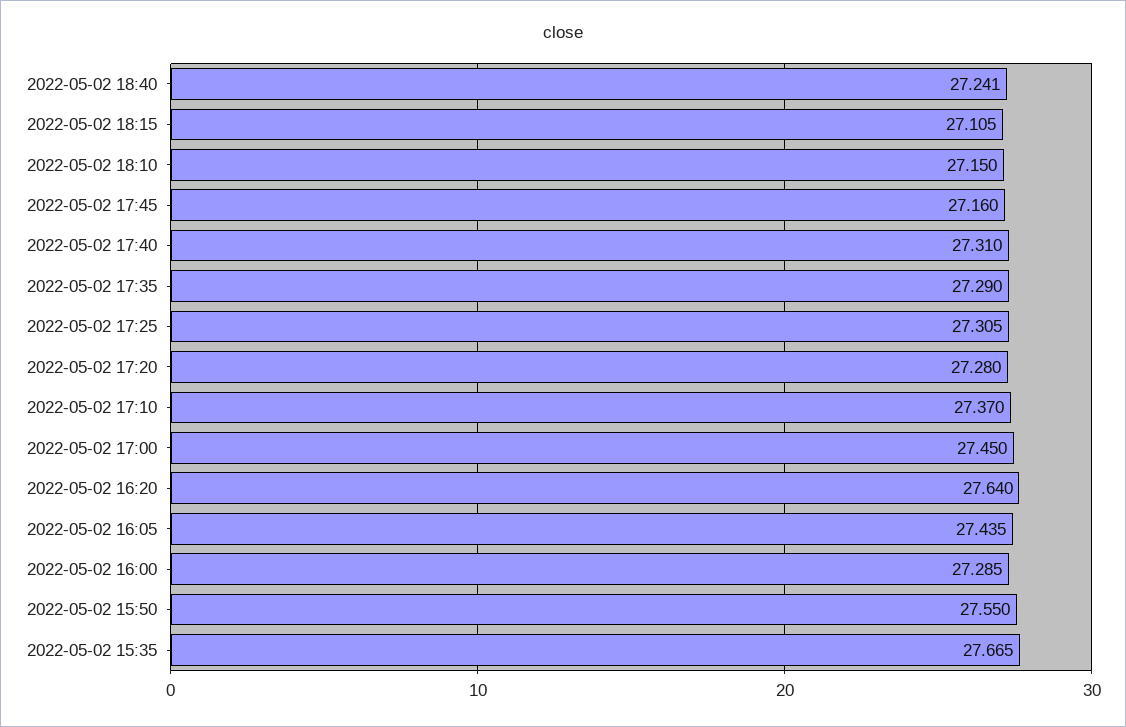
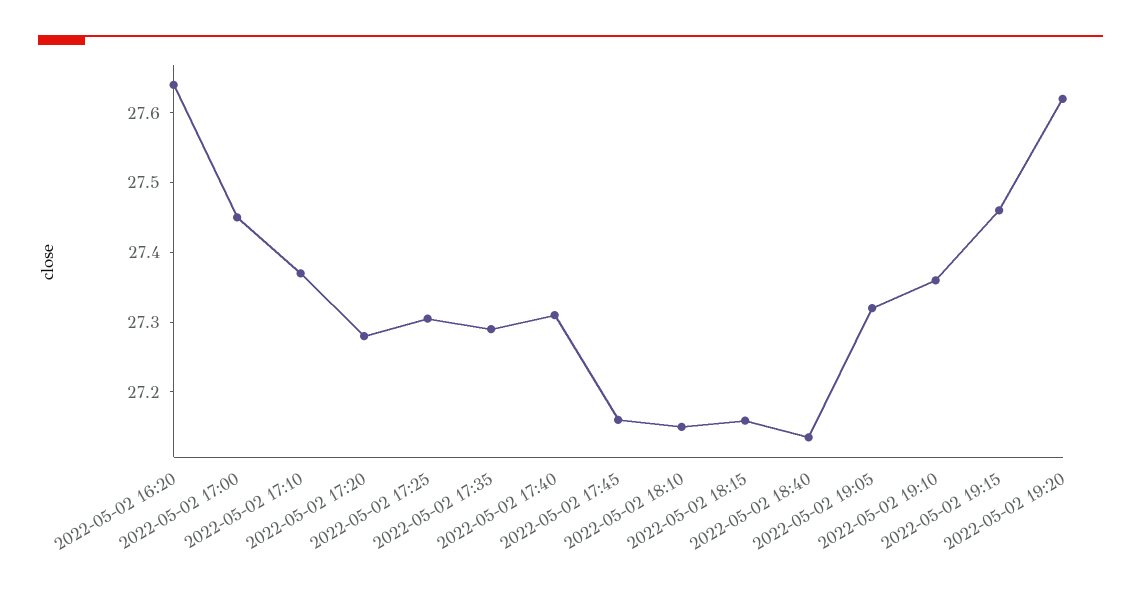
2022-05-02 18:40: 27.241 -> 27.14
2022-05-02 18:15: 27.105 -> 27.16
2022-05-02 16:05: 27.435 -> none
2022-05-02 16:00: 27.285 -> none
2022-05-02 15:50: 27.55 -> none
2022-05-02 15:35: 27.665 -> none
2022-05-02 19:05: none -> 27.32
2022-05-02 19:10: none -> 27.36
2022-05-02 19:15: none -> 27.46
2022-05-02 19:20: none -> 27.62

